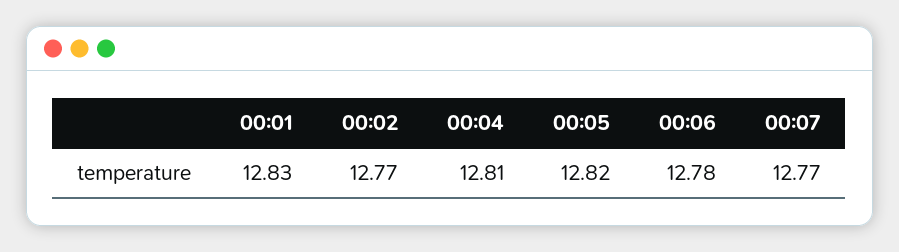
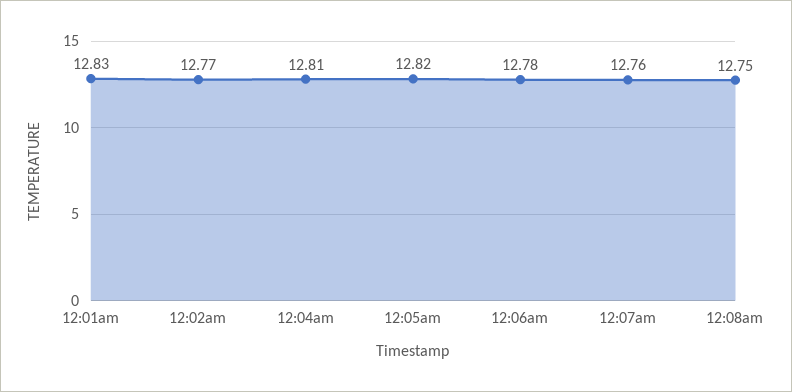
00:07: 12.77 -> 12.76
12:08am: none -> 12.75

